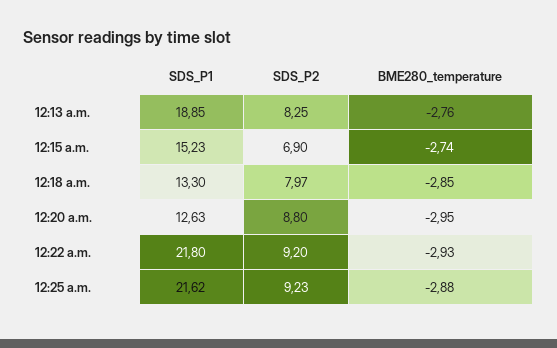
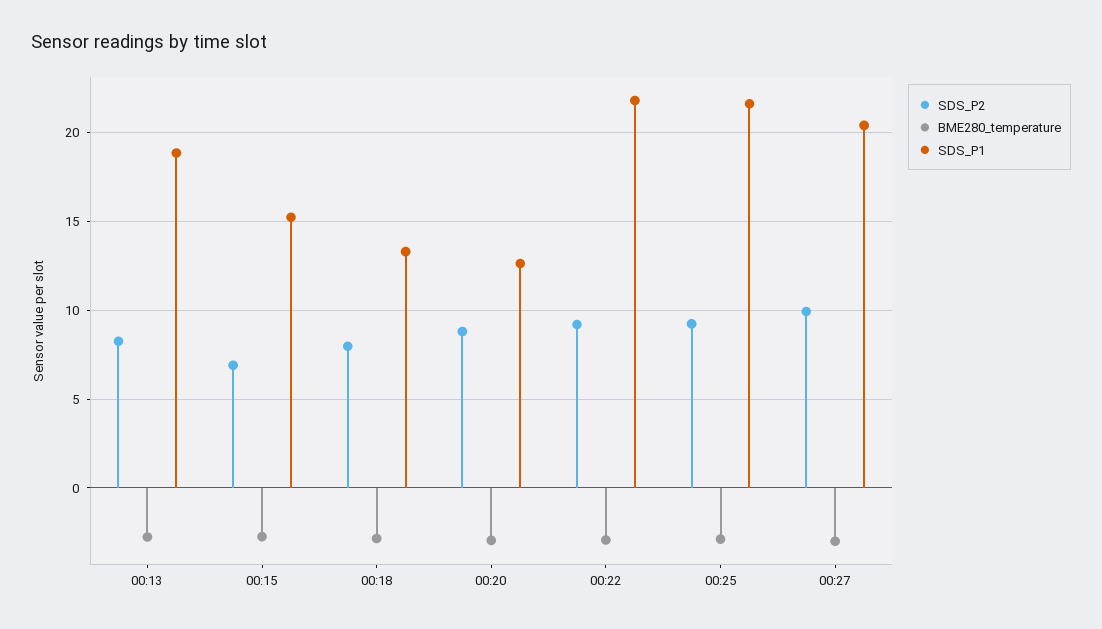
SDS_P2, 00:27: none -> 10
BME280_temperature, 00:27: none -> -3
SDS_P1, 00:27: none -> 20.5

